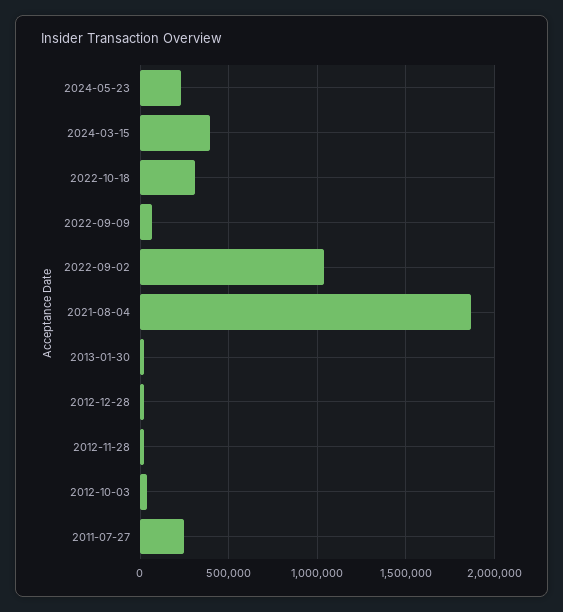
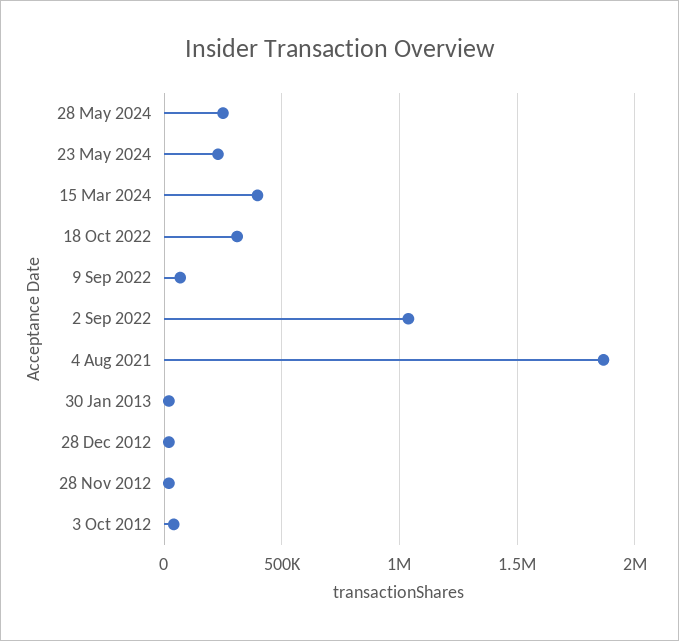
2011-07-27: 250000 -> none
28 May 2024: none -> 250000

